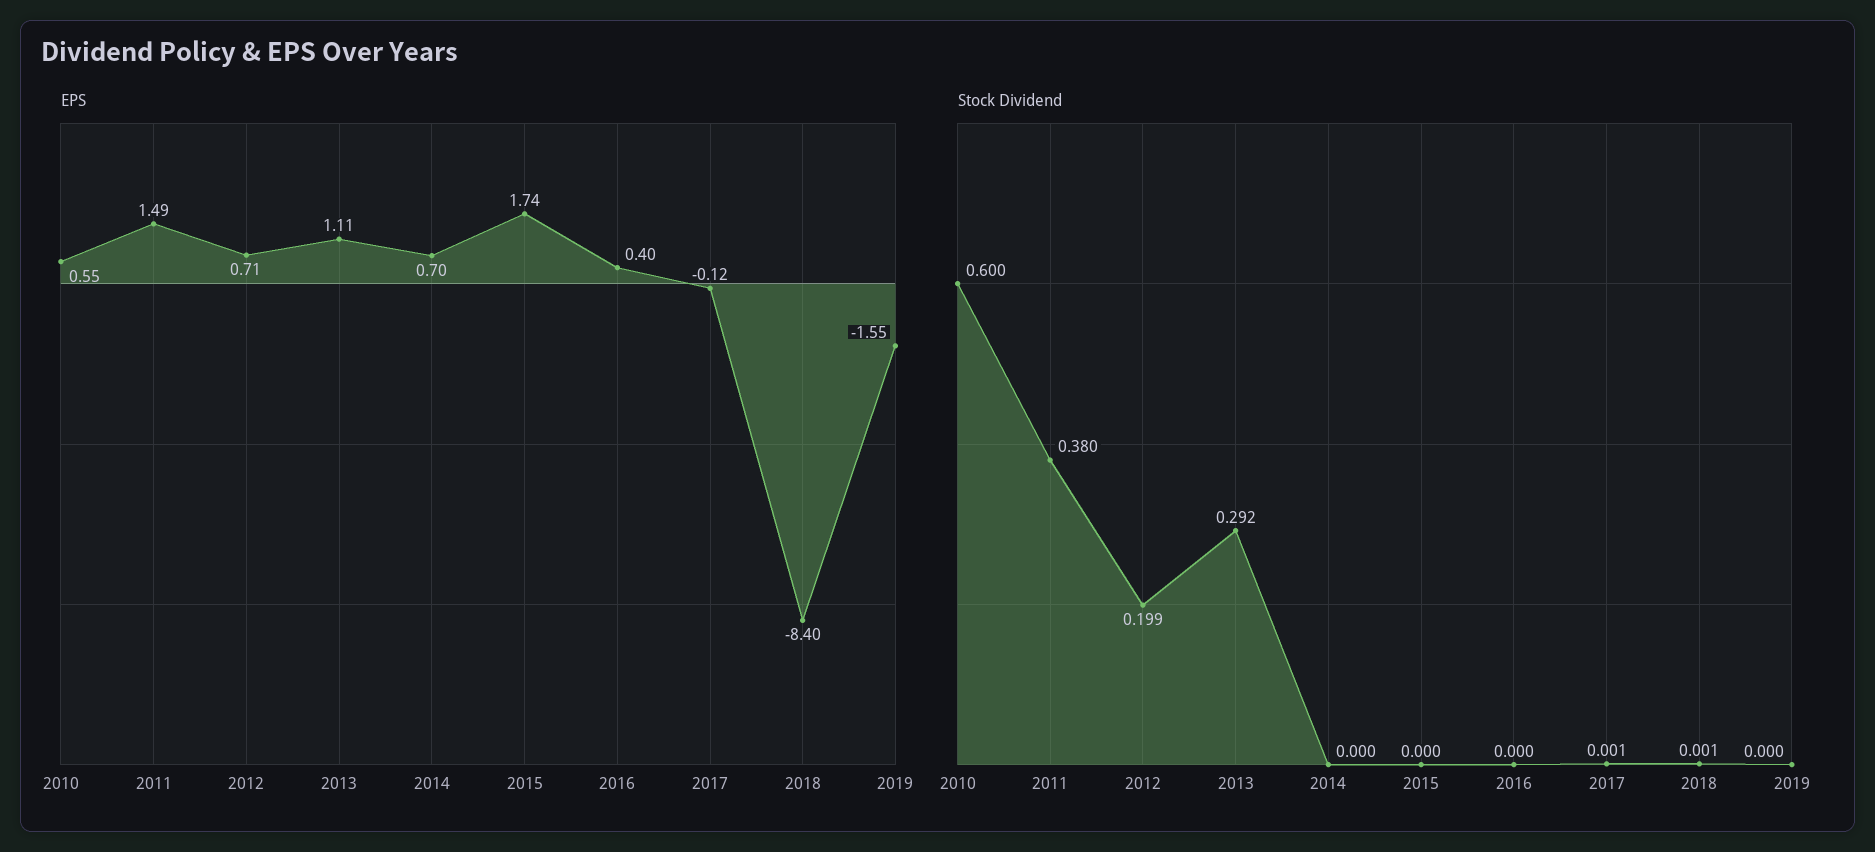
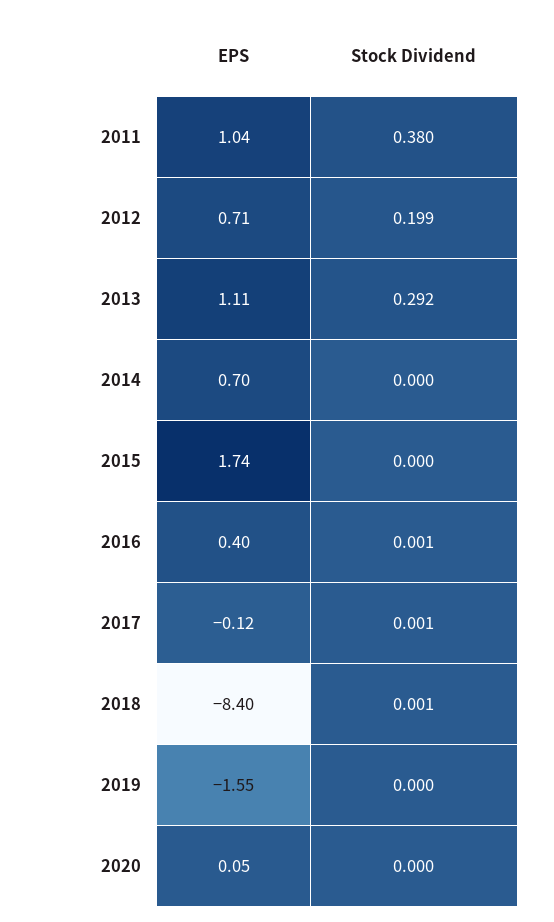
EPS, 2010: 0.55 -> none
EPS, 2011: 1.49 -> 1.04
Stock Dividend, 2010: 0.6 -> none
Stock Dividend, 2016: 0 -> 0.001
EPS, 2020: none -> 0.05
Stock Dividend, 2020: none -> 0

